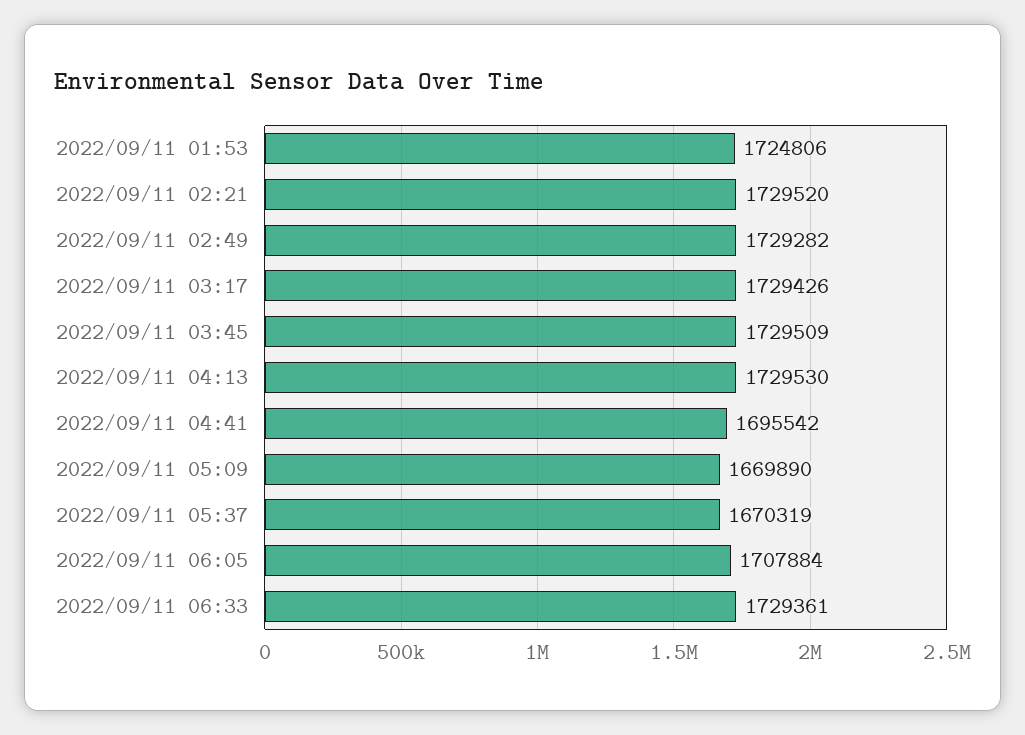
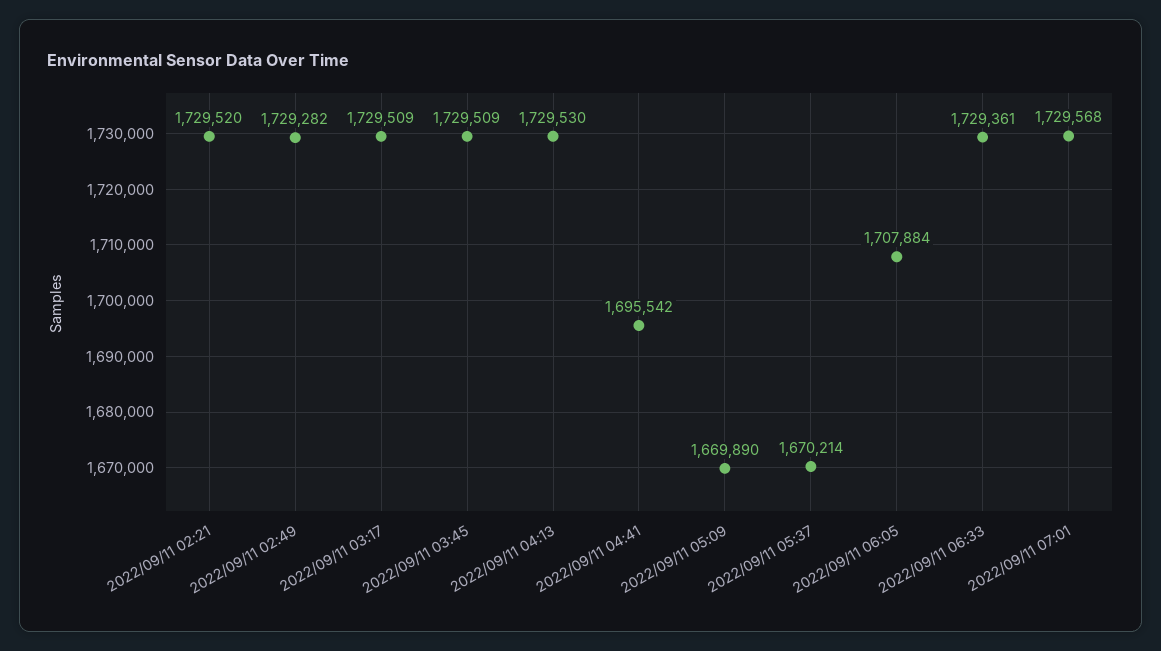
2022/09/11 01:53: 1724806 -> none
2022/09/11 03:17: 1729426 -> 1729509
2022/09/11 05:37: 1670319 -> 1670214
2022/09/11 07:01: none -> 1729568

